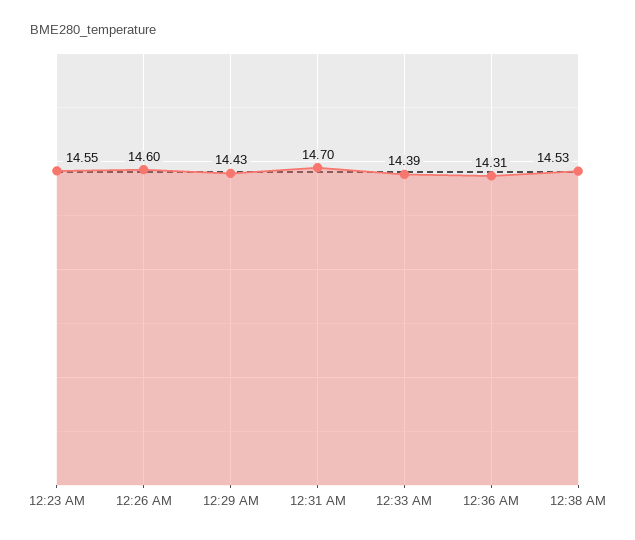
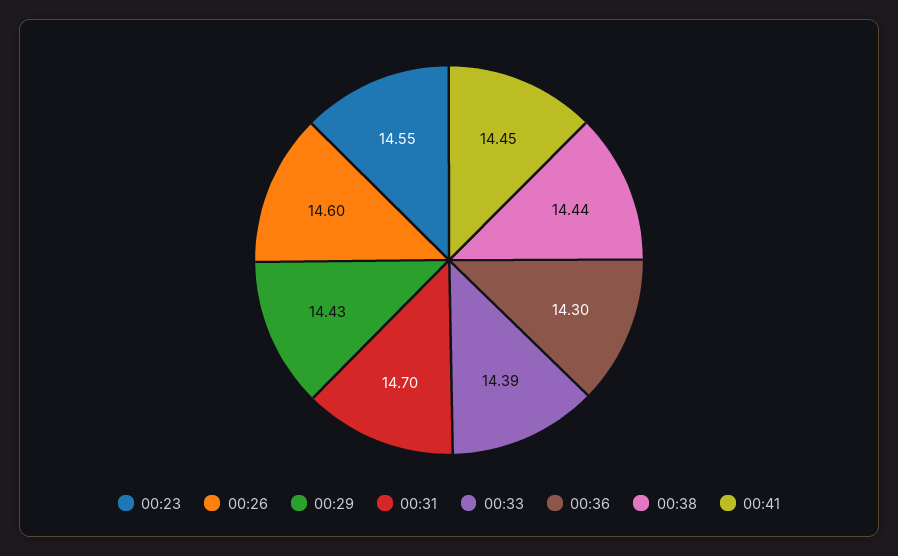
12:36 AM: 14.31 -> 14.3
12:38 AM: 14.53 -> 14.44
00:41: none -> 14.45

